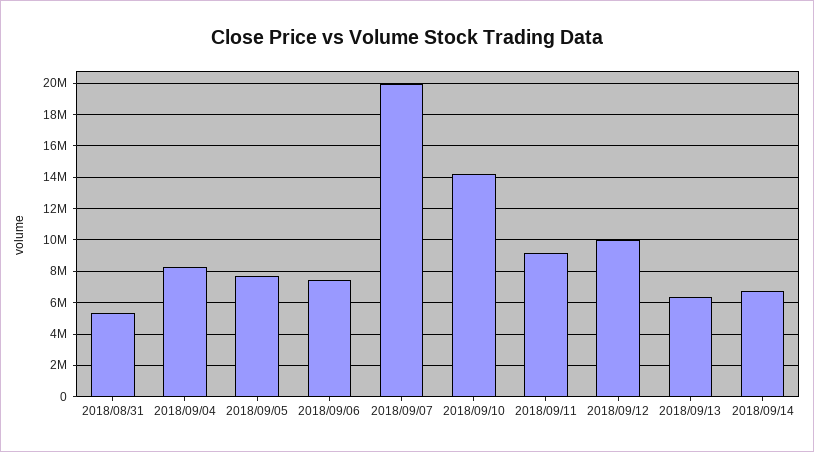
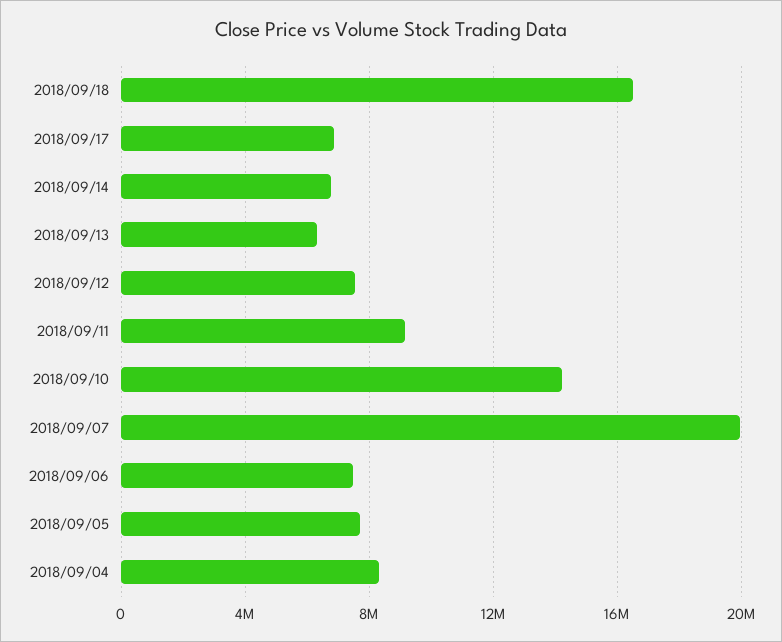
2018/08/31: 5500000 -> none
2018/09/12: 10000000 -> 7500000
2018/09/18: none -> 16500000
2018/09/17: none -> 7000000

